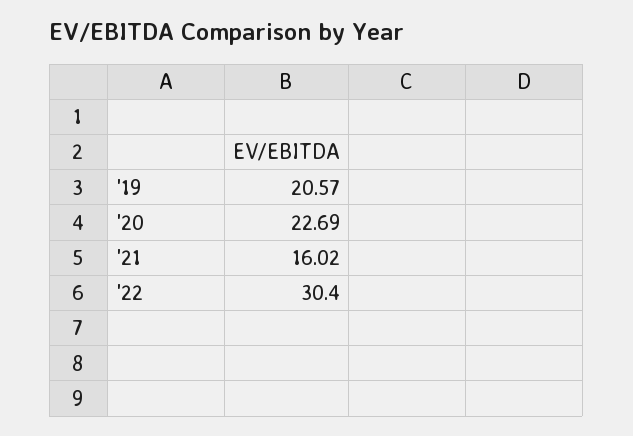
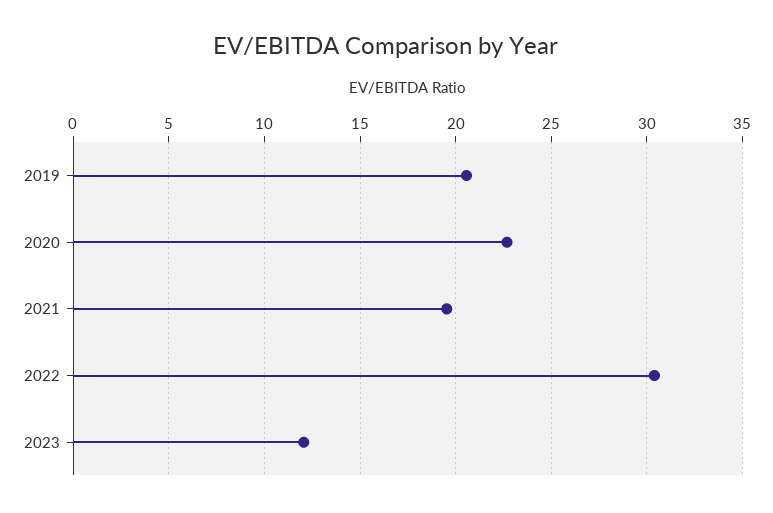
'21: 16.02 -> 19.5
2023: none -> 12

